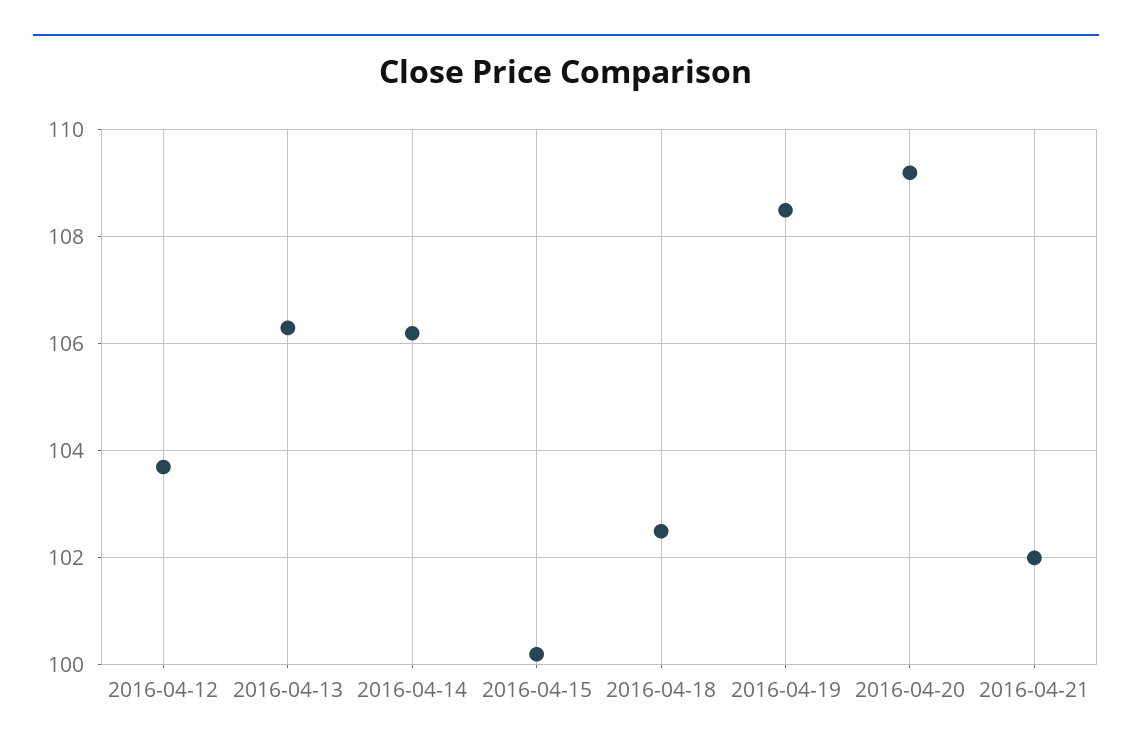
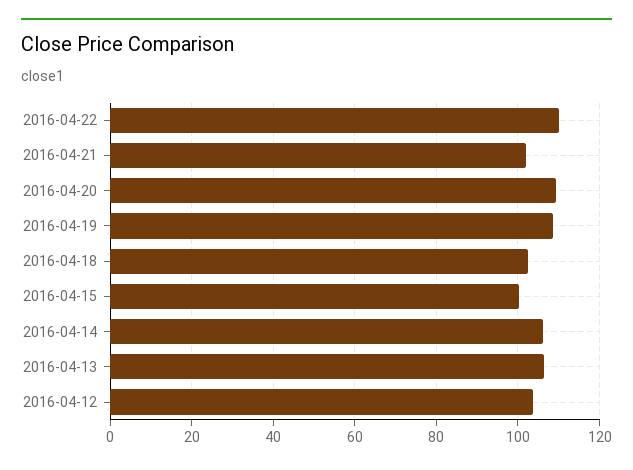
2016-04-22: none -> 110

